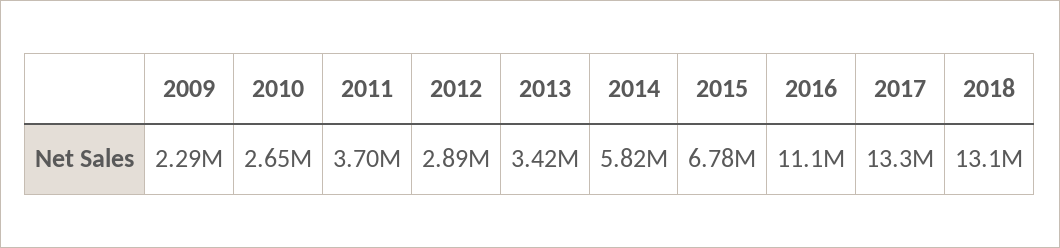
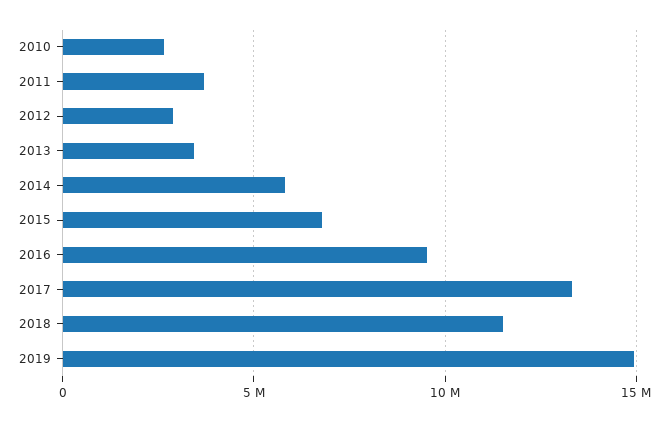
2009: 2290000 -> none
2016: 11100000 -> 9500000
2018: 13100000 -> 11500000
2019: none -> 15000000

